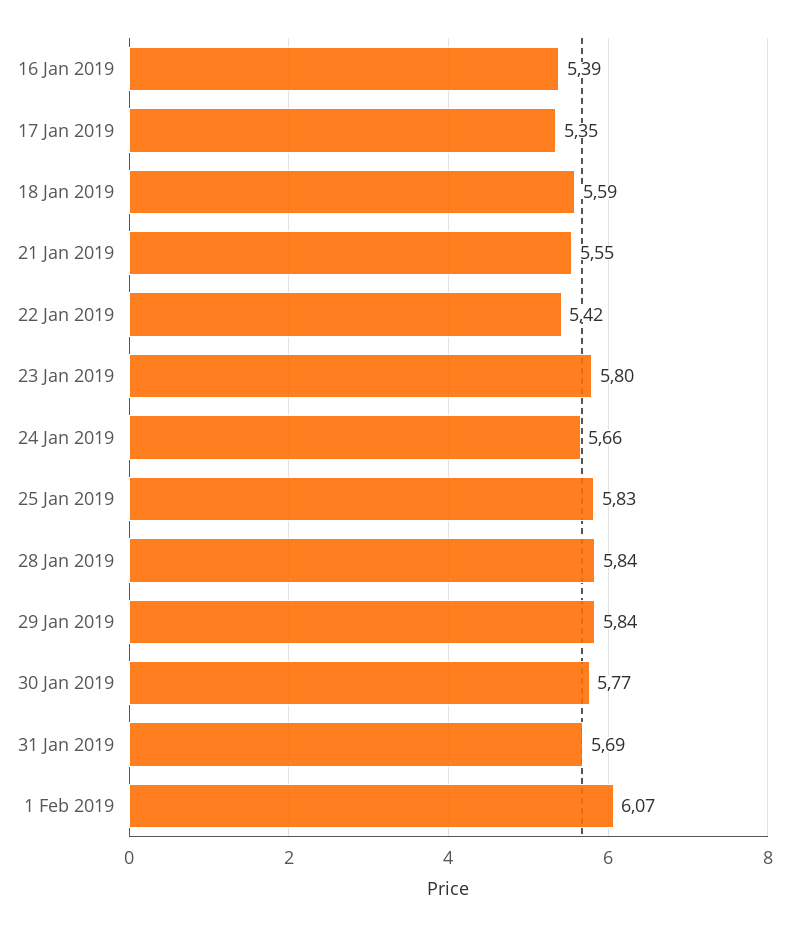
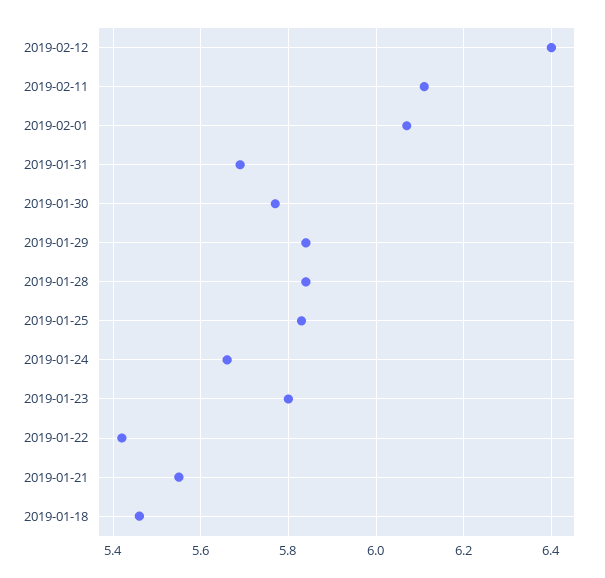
16 Jan 2019: 5.39 -> none
17 Jan 2019: 5.35 -> none
18 Jan 2019: 5.59 -> 5.45
2019-02-12: none -> 6.4
2019-02-11: none -> 6.1

